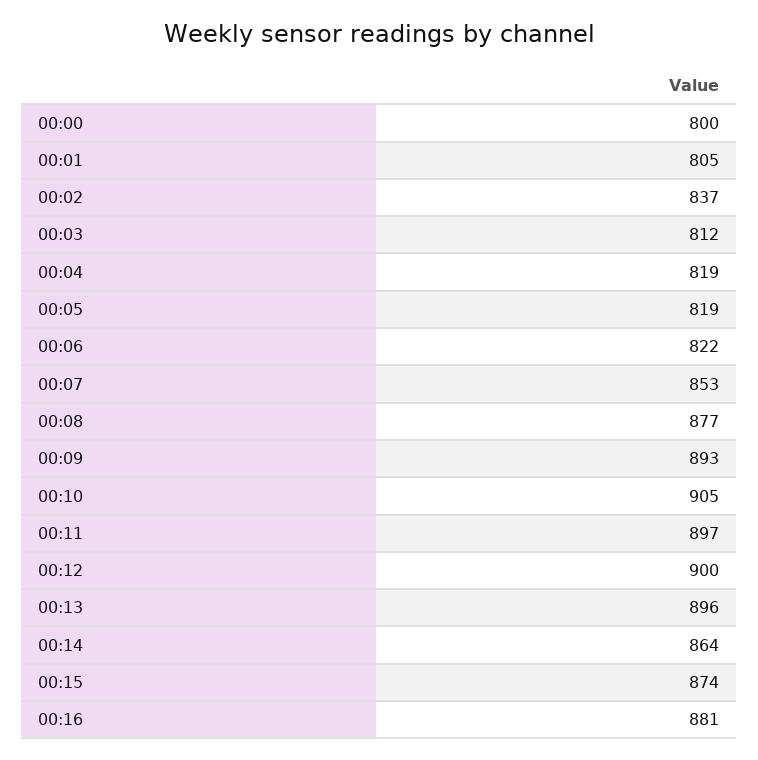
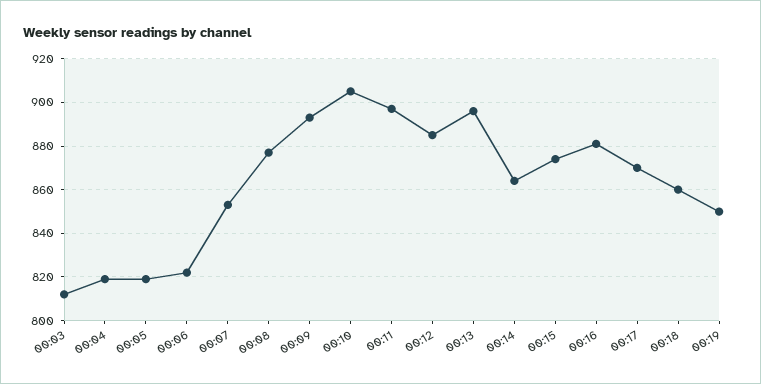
00:00: 800 -> none
00:01: 805 -> none
00:02: 837 -> none
00:12: 900 -> 885
00:17: none -> 870
00:18: none -> 860
00:19: none -> 850

